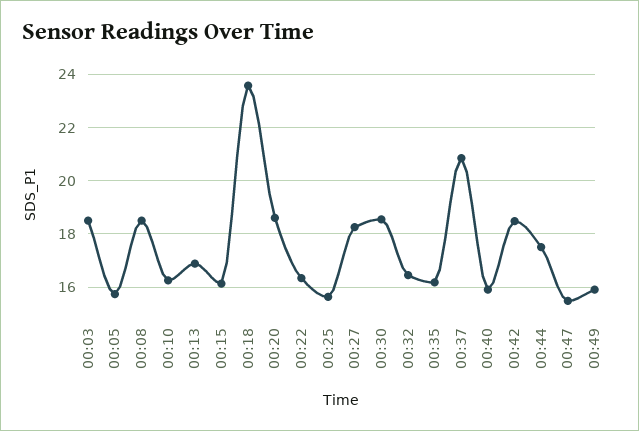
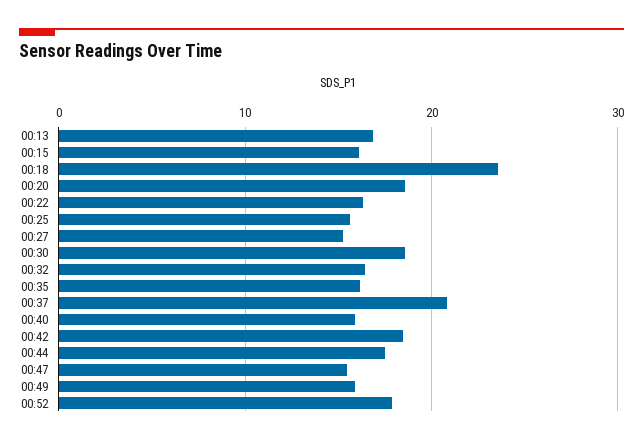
00:03: 18.5 -> none
00:05: 15.75 -> none
00:08: 18.5 -> none
00:10: 16.25 -> none
00:27: 18.25 -> 15
00:52: none -> 18

